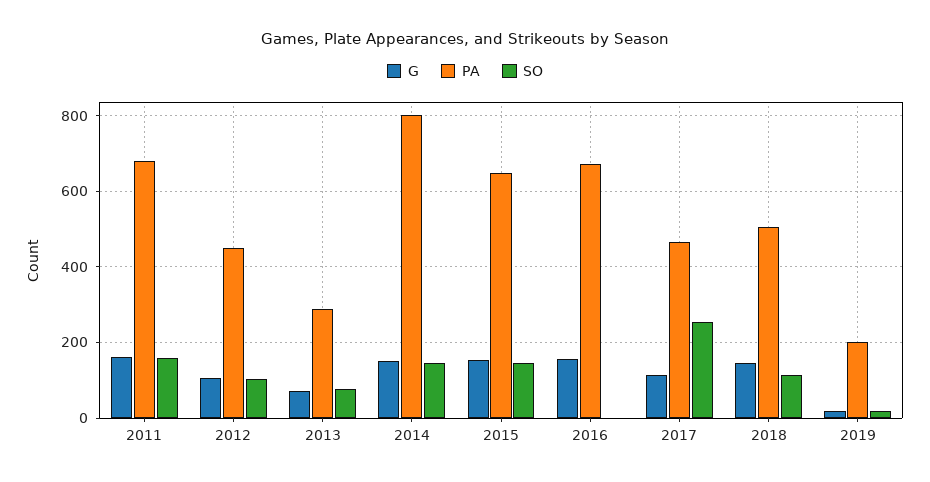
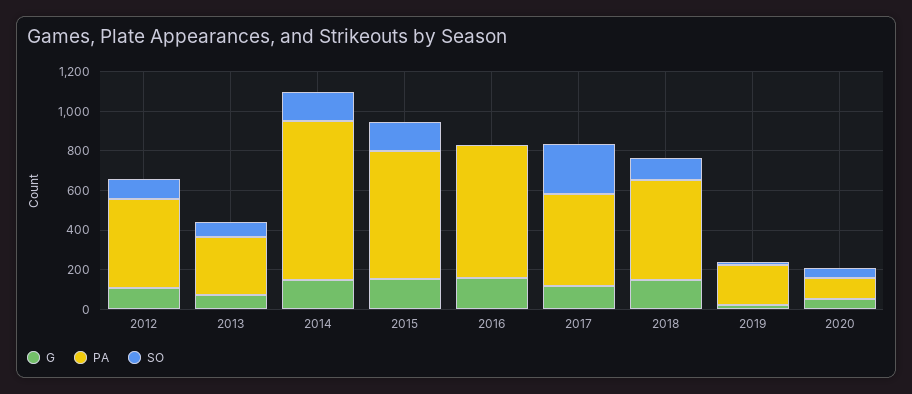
G, 2011: 160 -> none
PA, 2011: 680 -> none
SO, 2011: 160 -> none
G, 2020: none -> 50
PA, 2020: none -> 100
SO, 2020: none -> 50

